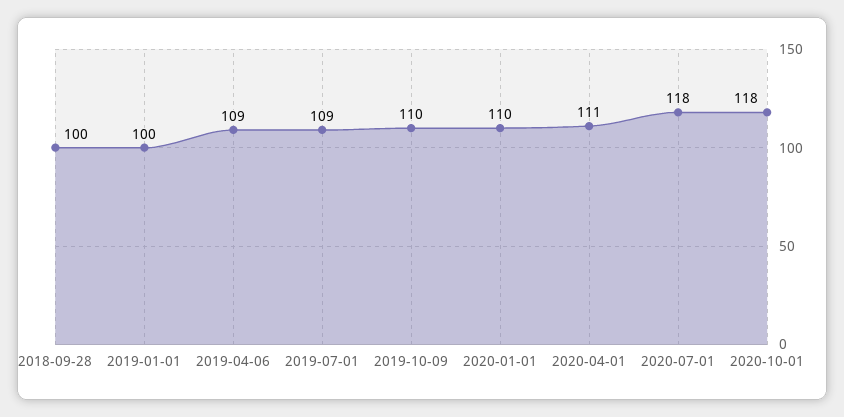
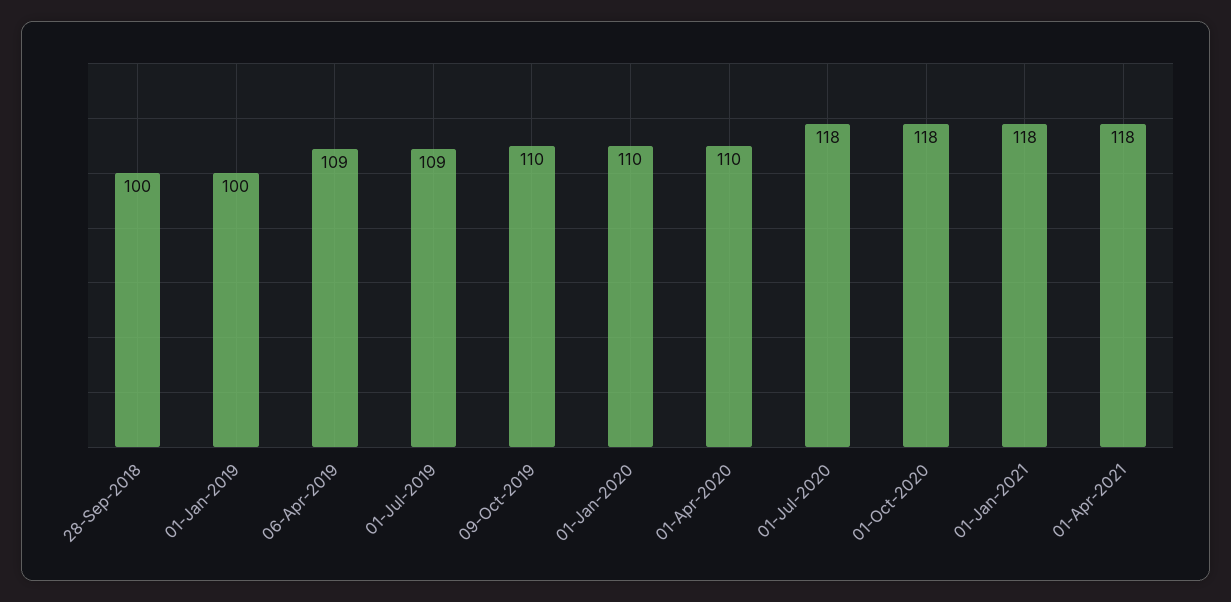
2020-04-01: 111 -> 110
01-Jan-2021: none -> 118
01-Apr-2021: none -> 118

